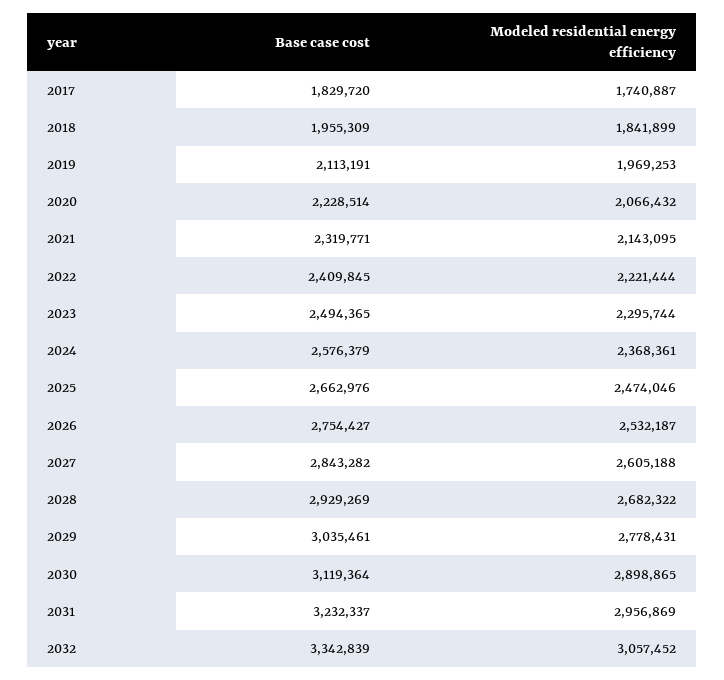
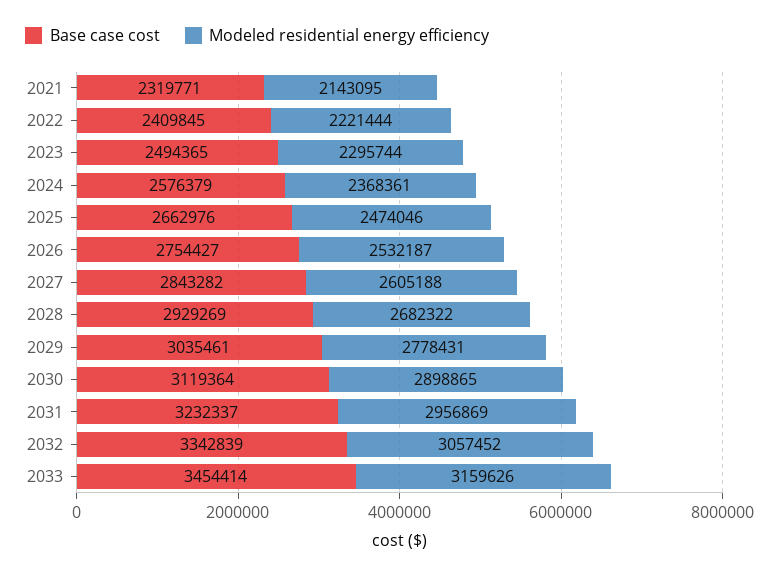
Base case cost, 2017: 1829720 -> none
Modeled residential energy efficiency, 2017: 1740887 -> none
Base case cost, 2018: 1955309 -> none
Modeled residential energy efficiency, 2018: 1841899 -> none
Base case cost, 2019: 2113191 -> none
Modeled residential energy efficiency, 2019: 1969253 -> none
Base case cost, 2020: 2228514 -> none
Modeled residential energy efficiency, 2020: 2066432 -> none
Base case cost, 2033: none -> 3454414
Modeled residential energy efficiency, 2033: none -> 3159626

